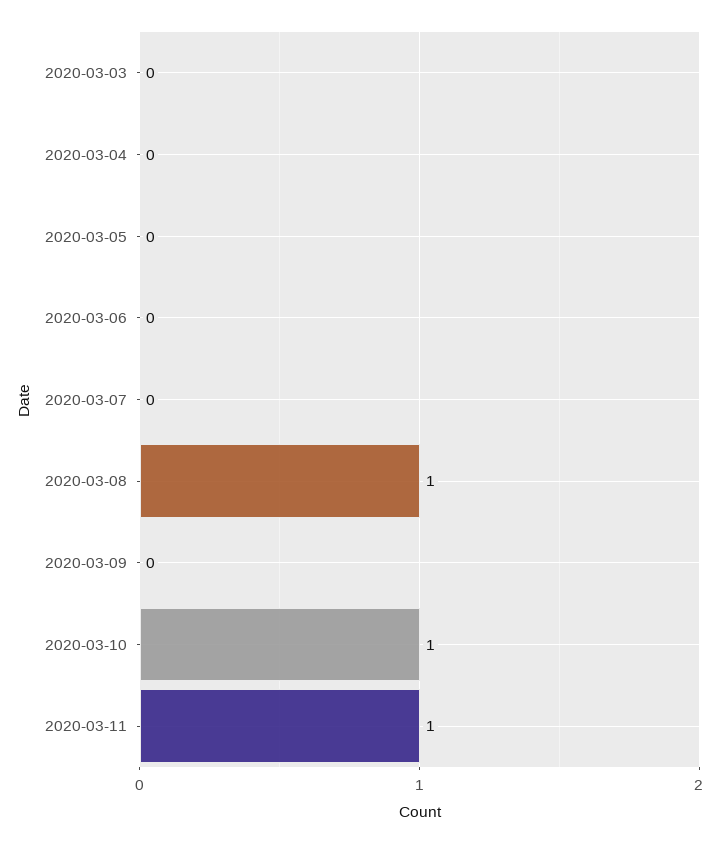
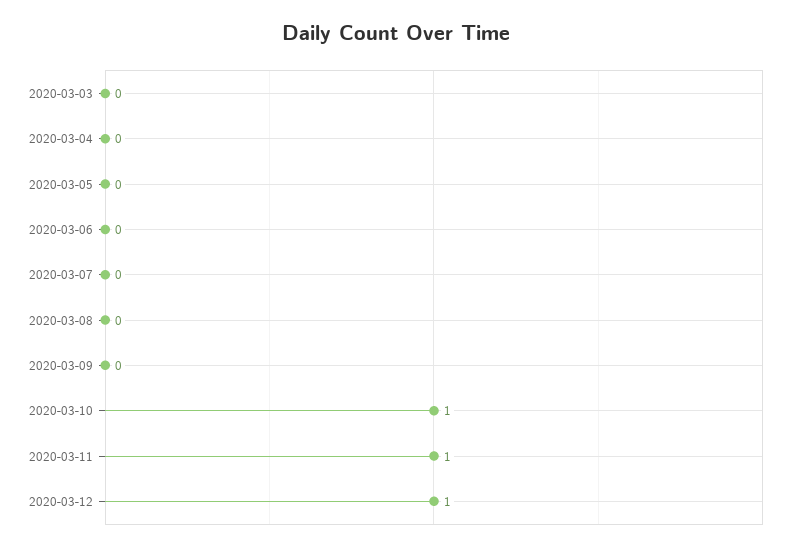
2020-03-08: 1 -> 0
2020-03-12: none -> 1

